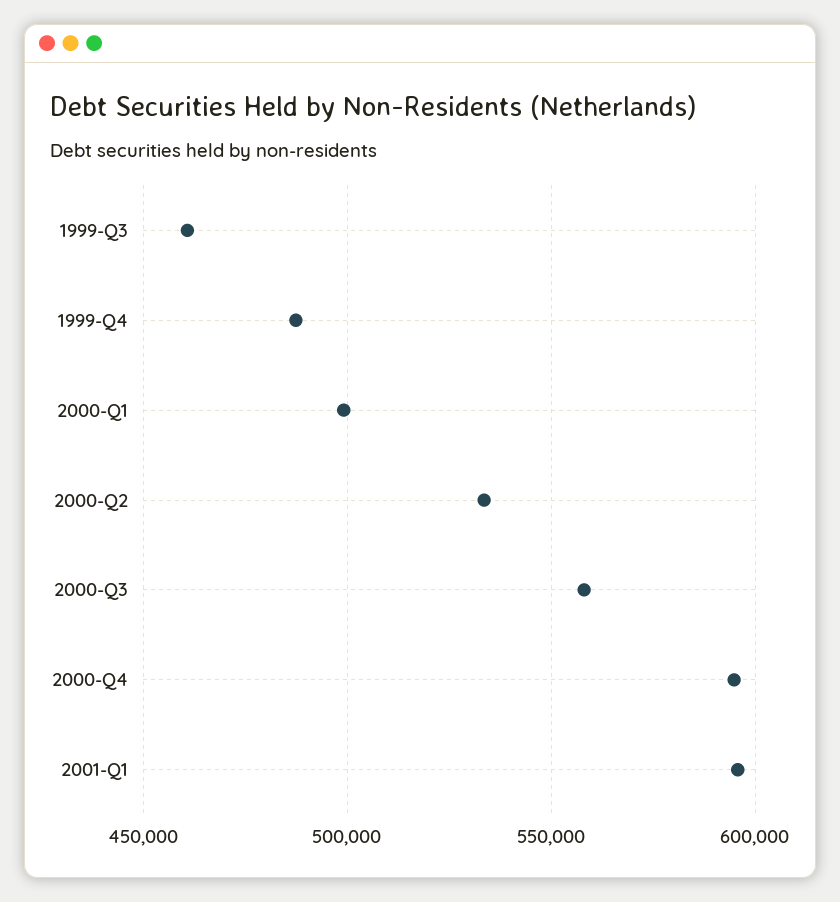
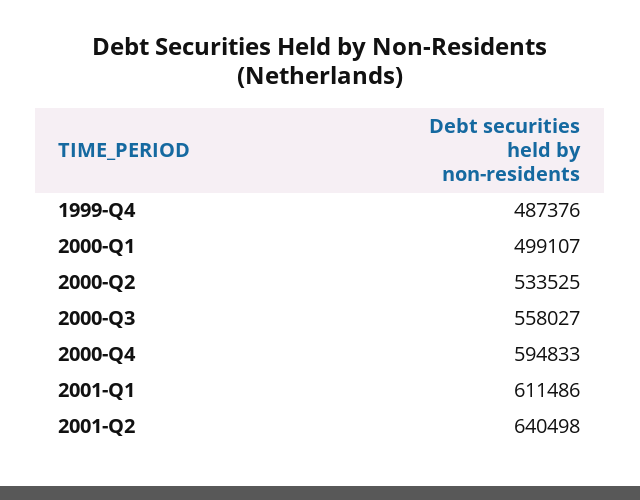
1999-Q3: 460000 -> none
2001-Q1: 595000 -> 611486
2001-Q2: none -> 640498

